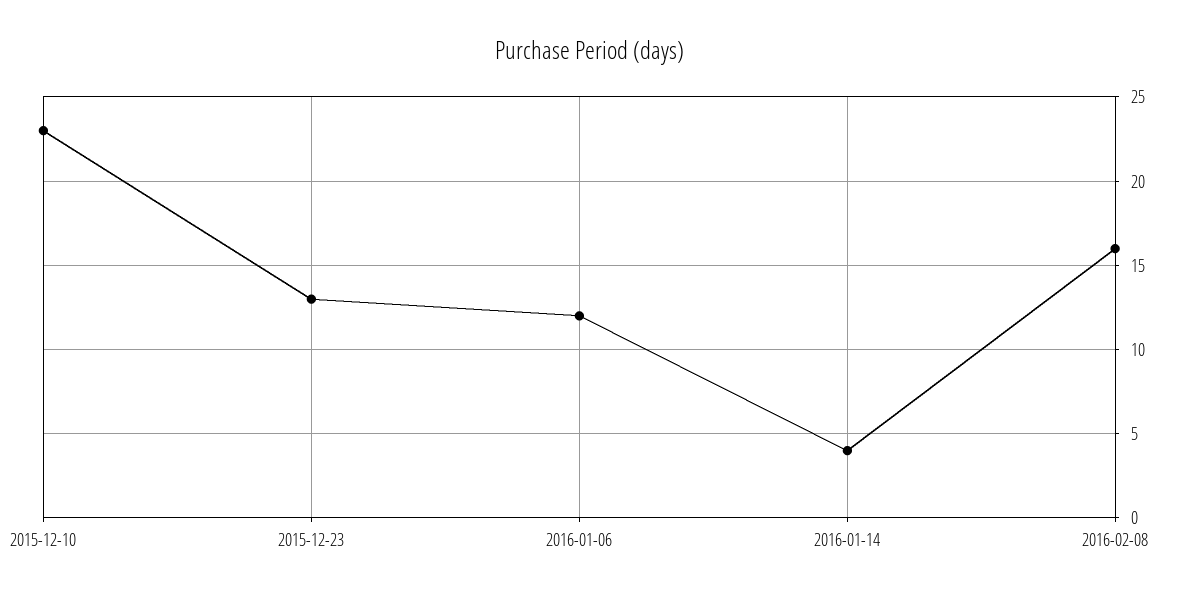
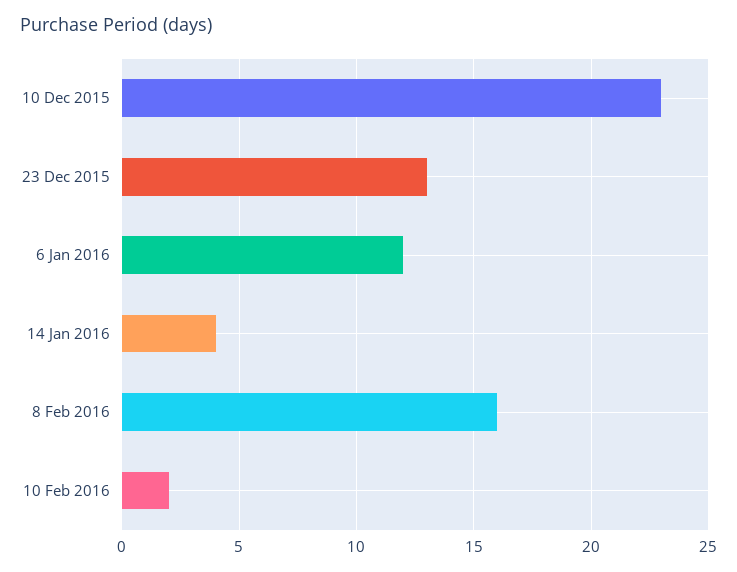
10 Feb 2016: none -> 2

